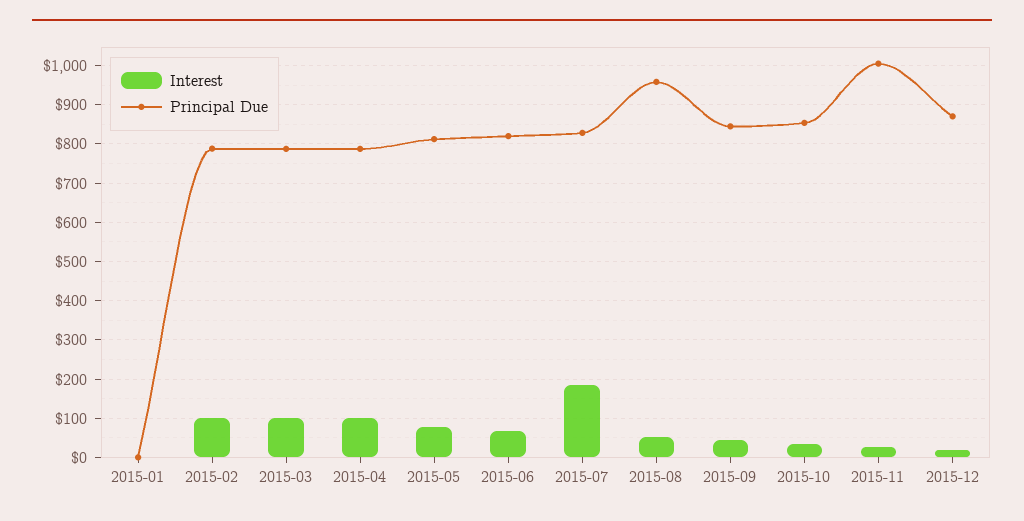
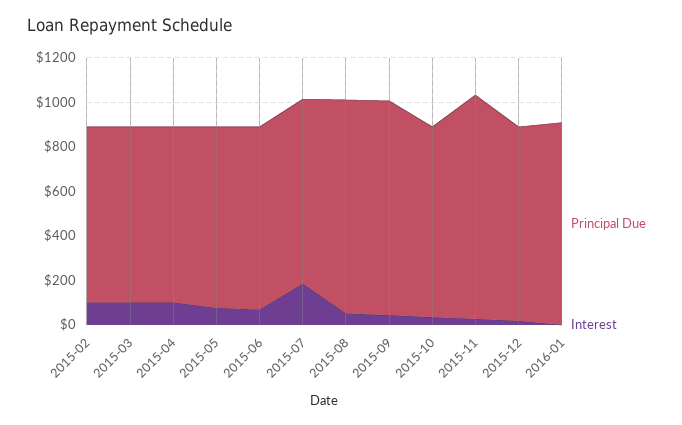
Interest, 2015-01: 0 -> none
Principal Due, 2015-01: 0 -> none
Principal Due, 2015-09: 840 -> 950
Principal Due, 2016-01: none -> 900
Interest, 2016-01: none -> 0

